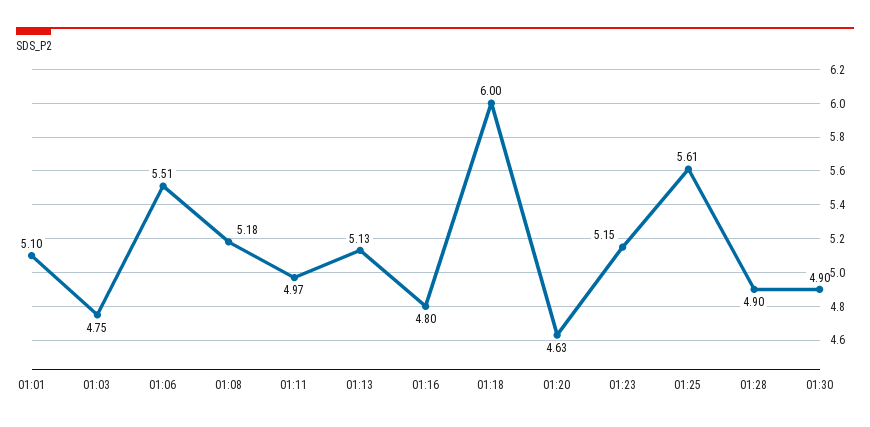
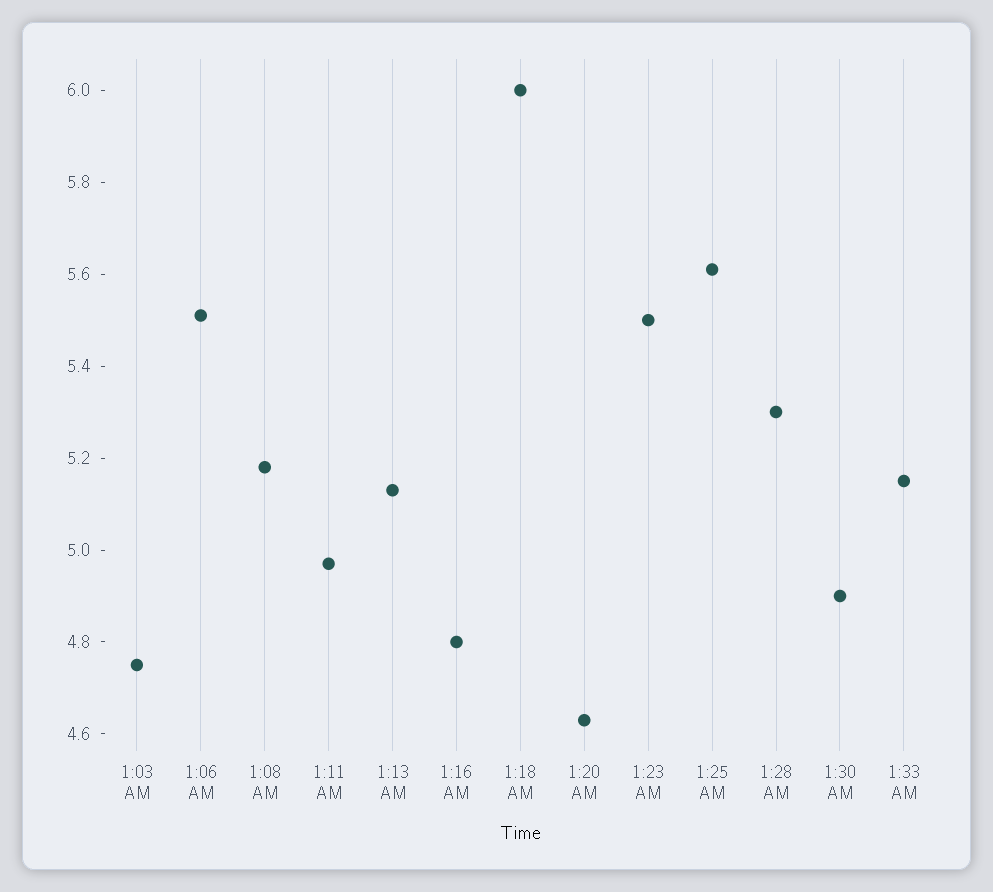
01:01: 5.1 -> none
01:23: 5.15 -> 5.5
01:28: 4.9 -> 5.3
1:33 AM: none -> 5.15

